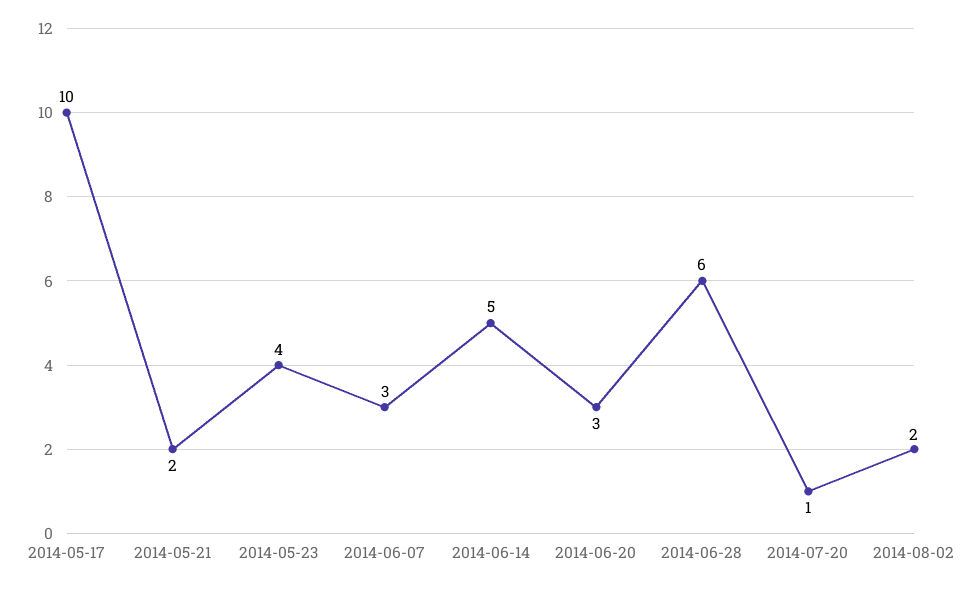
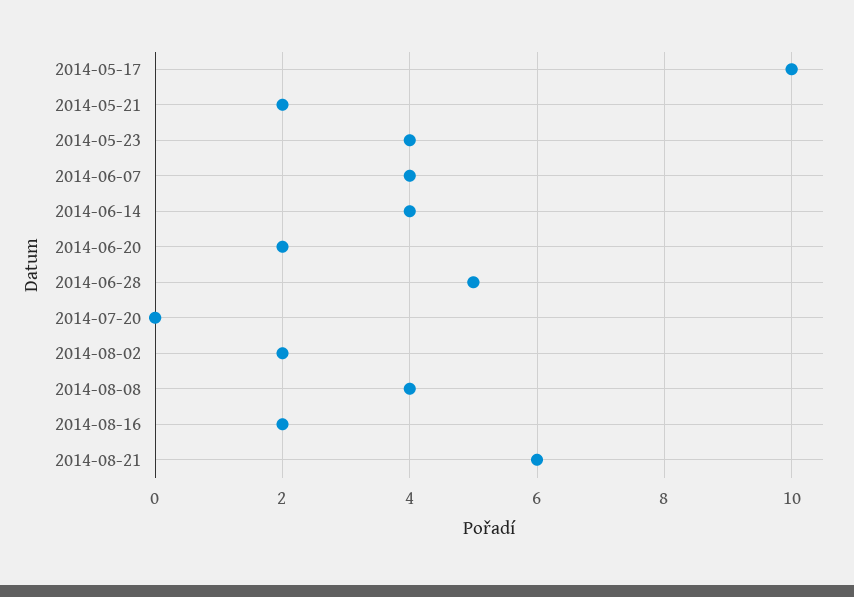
2014-06-07: 3 -> 4
2014-06-14: 5 -> 4
2014-06-20: 3 -> 2
2014-06-28: 6 -> 5
2014-07-20: 1 -> 0
2014-08-08: none -> 4
2014-08-16: none -> 2
2014-08-21: none -> 6

